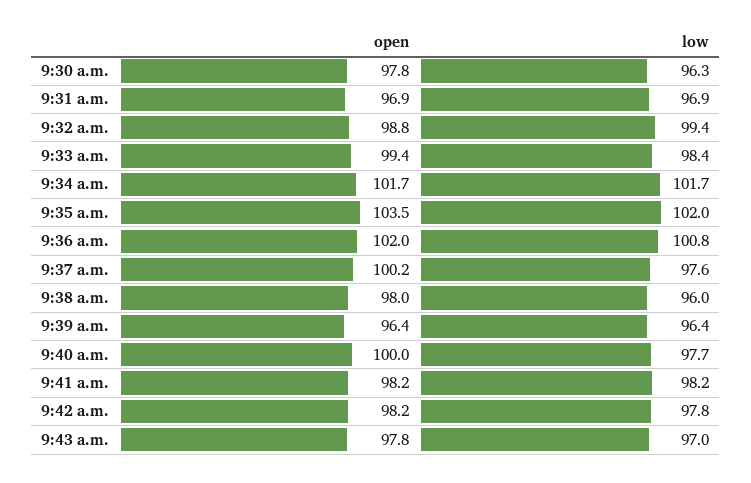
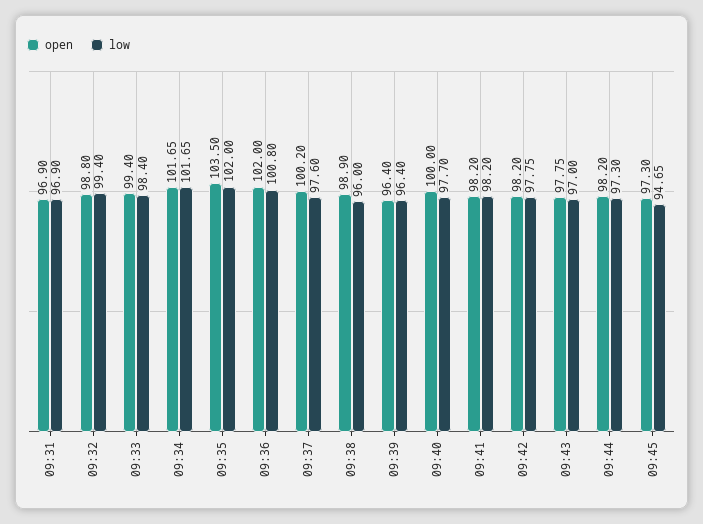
open, 9:30 a.m.: 97.8 -> none
low, 9:30 a.m.: 96.3 -> none
open, 9:38 a.m.: 98 -> 98.9
open, 09:44: none -> 98.2
low, 09:44: none -> 97.3
open, 09:45: none -> 97.3
low, 09:45: none -> 94.65

